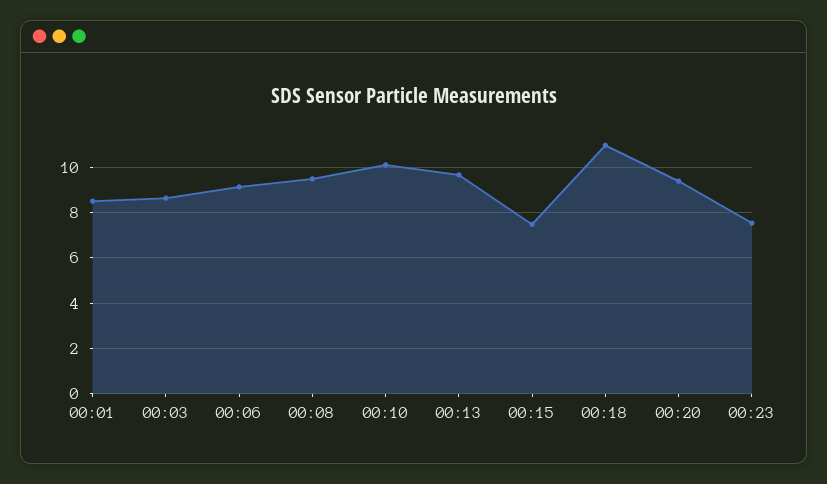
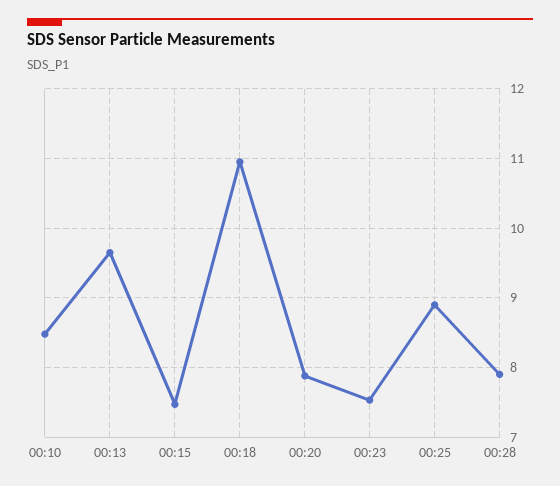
00:01: 8.5 -> none
00:03: 8.5 -> none
00:06: 9 -> none
00:08: 9.5 -> none
00:10: 10 -> 8.5
00:20: 9.5 -> 7.9
00:25: none -> 8.9
00:28: none -> 7.9

